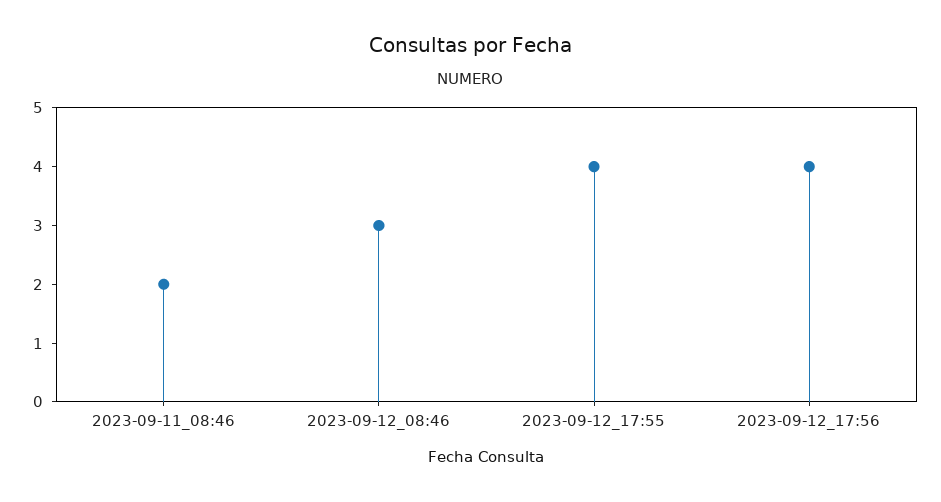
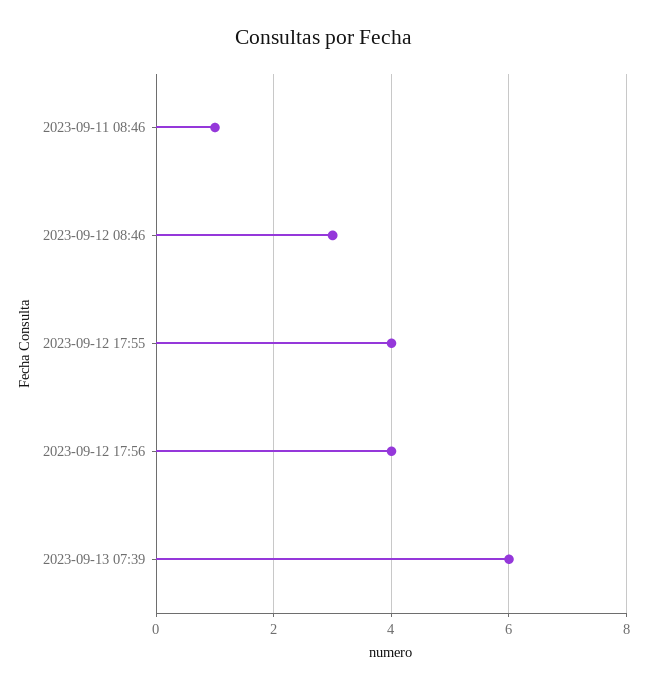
2023-09-11_08:46: 2 -> 1
2023-09-13 07:39: none -> 6

